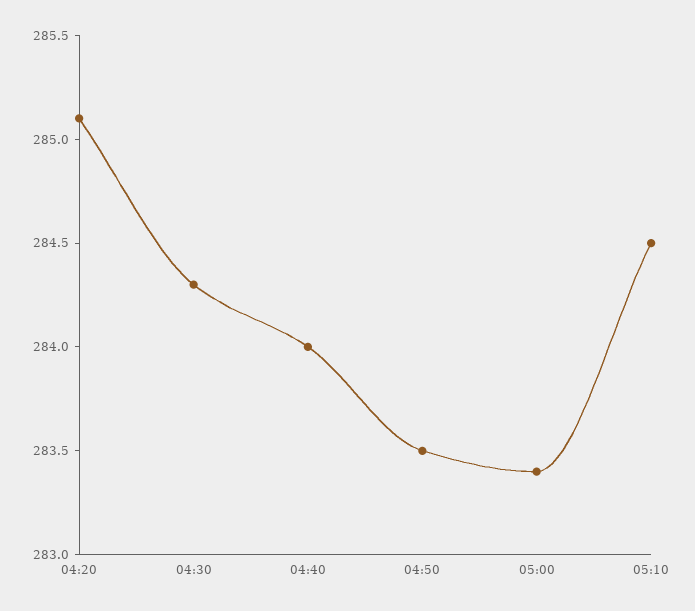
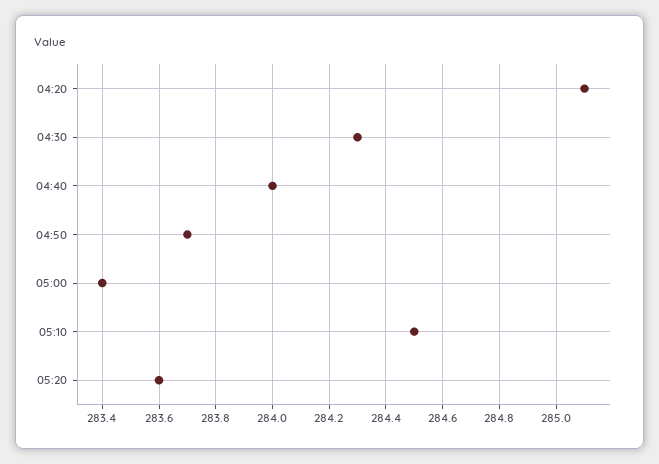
04:50: 283.5 -> 283.7
05:20: none -> 283.6

